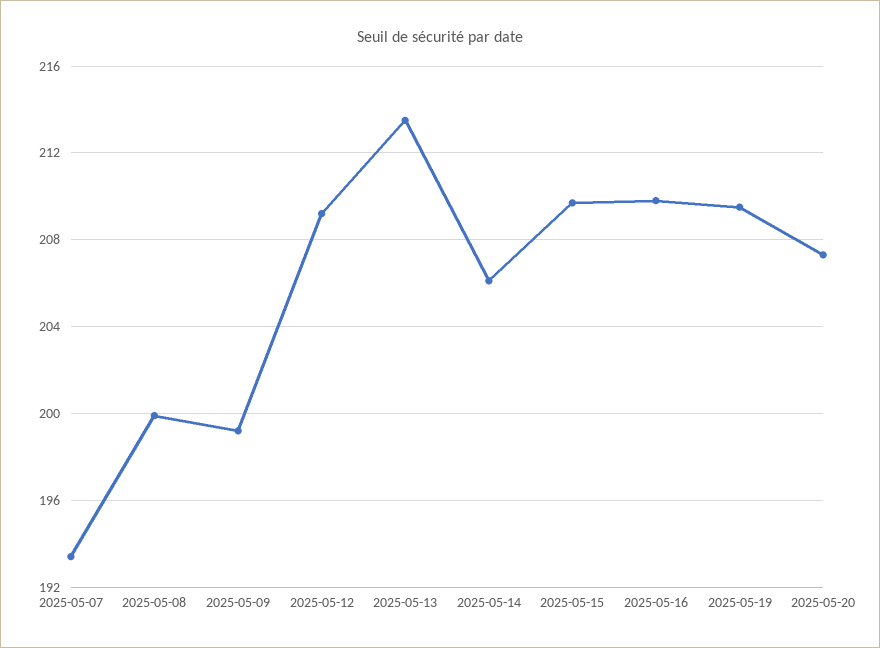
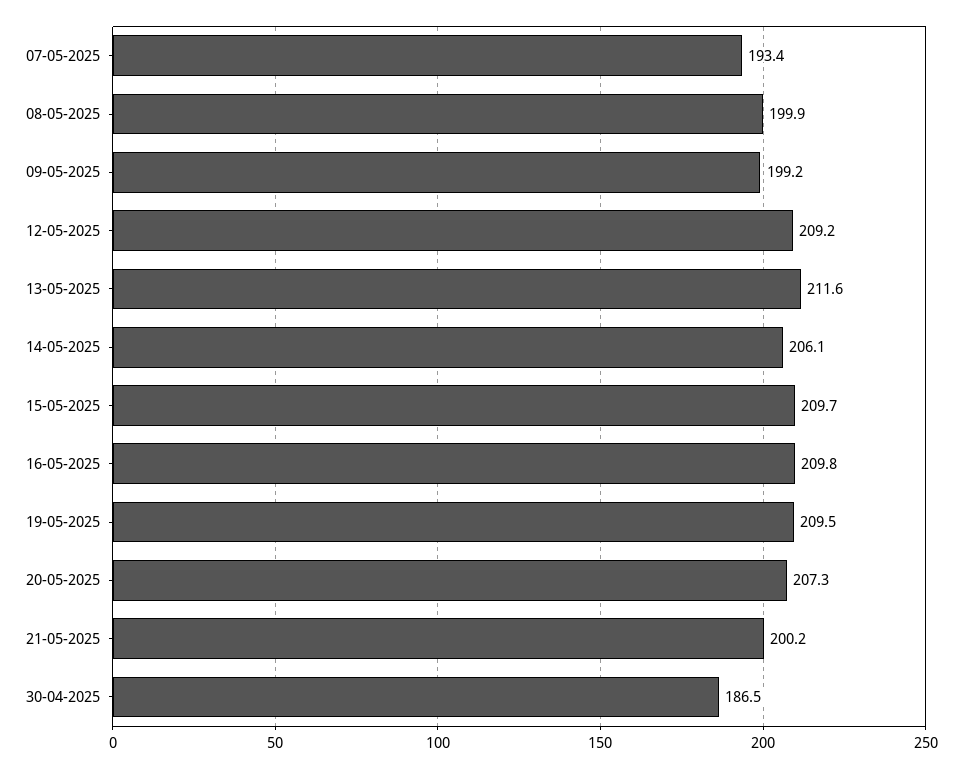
2025-05-13: 213.5 -> 211.6
21-05-2025: none -> 200.2
30-04-2025: none -> 186.5

